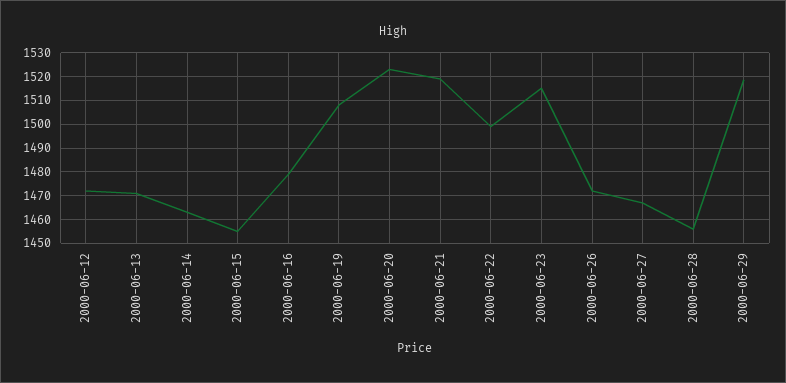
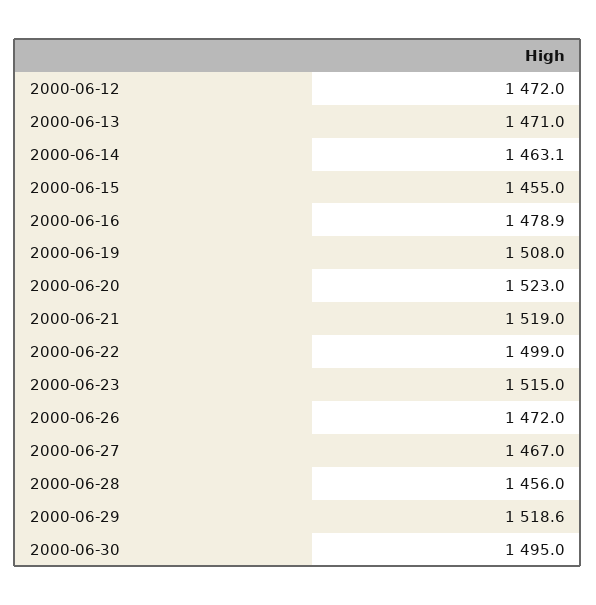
2000-06-30: none -> 1495

